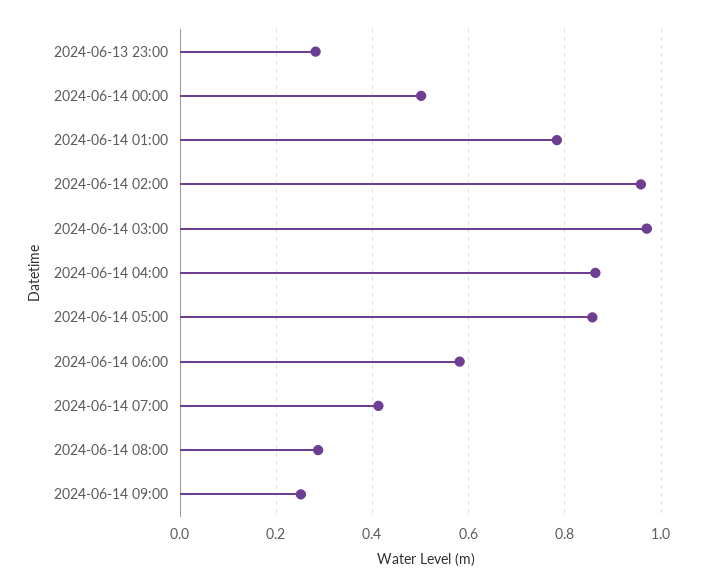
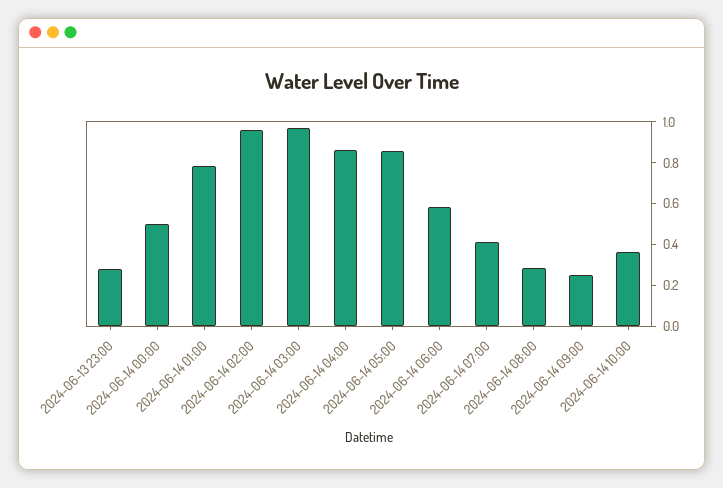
2024-06-14 10:00: none -> 0.35

